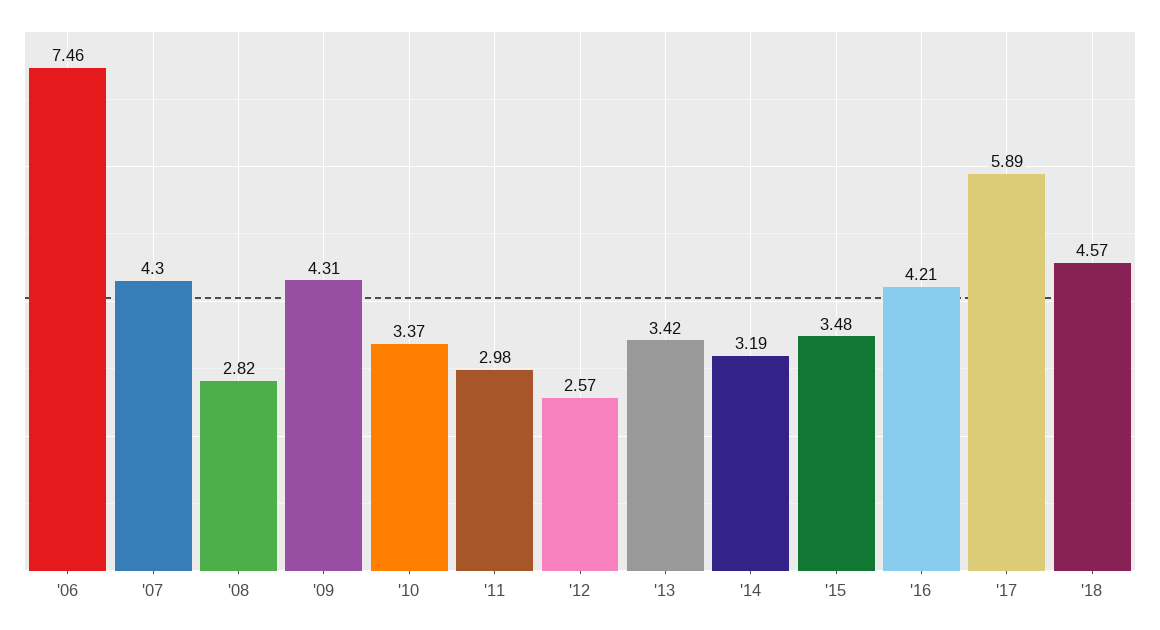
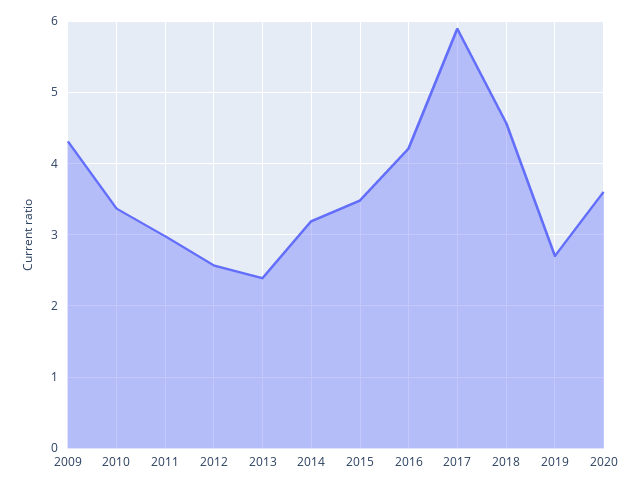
'06: 7.46 -> none
'07: 4.3 -> none
'08: 2.82 -> none
'13: 3.42 -> 2.4
2019: none -> 2.7
2020: none -> 3.6

